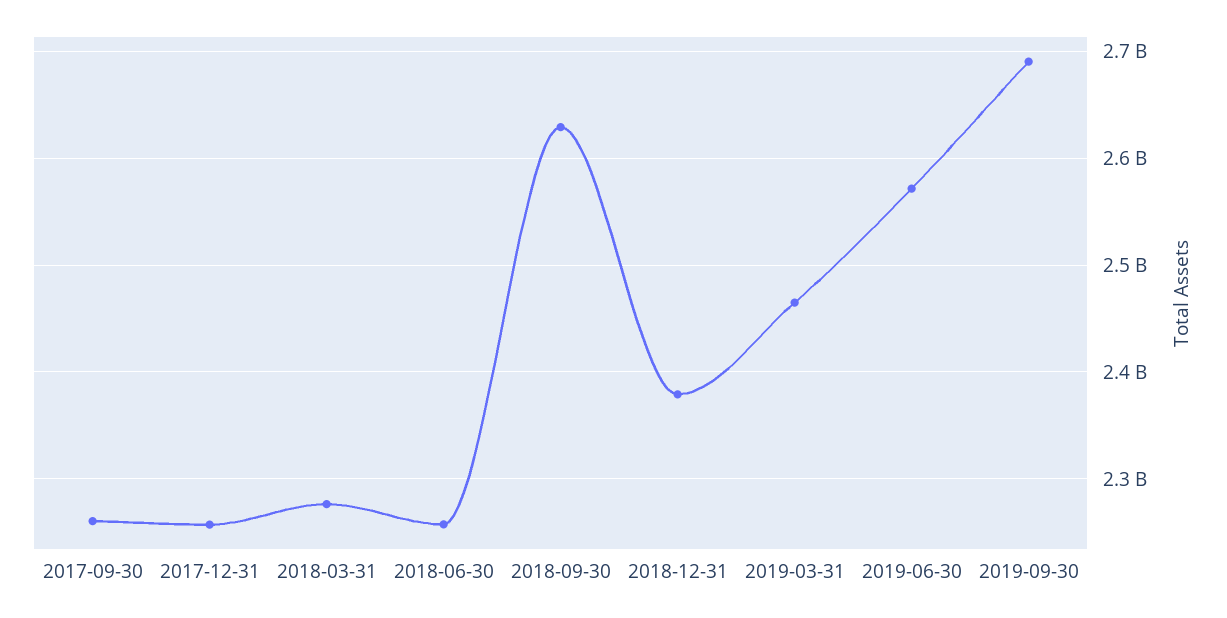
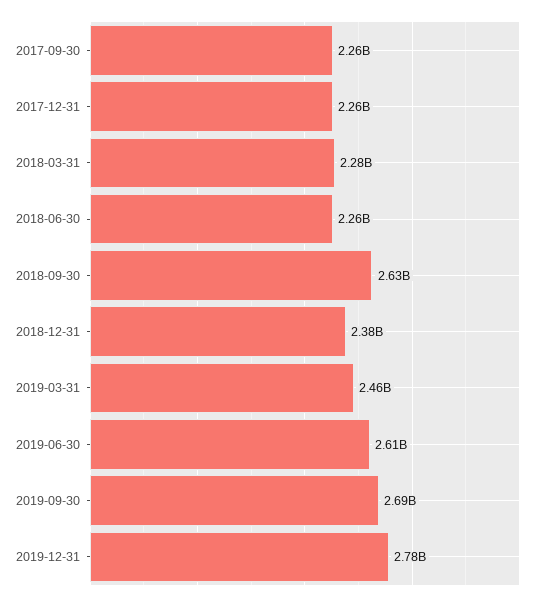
2019-06-30: 2570000000 -> 2610000000
2019-12-31: none -> 2780000000

